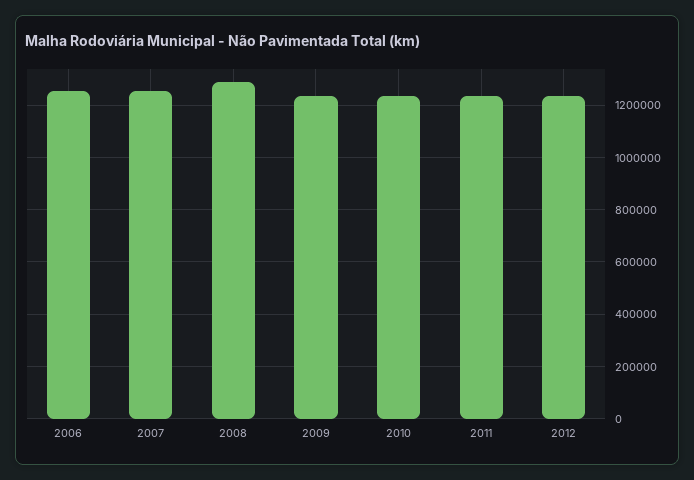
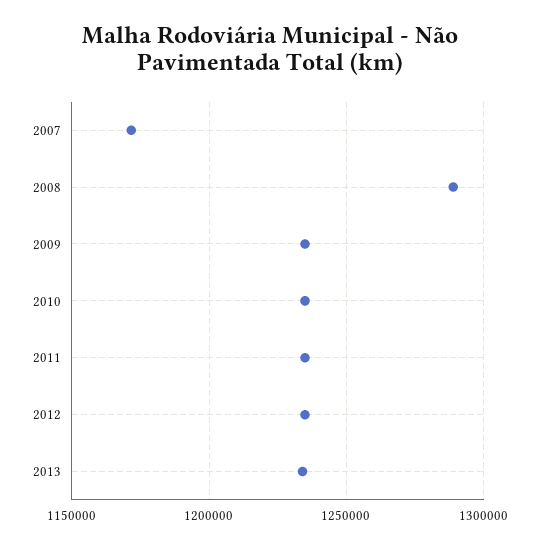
2006: 1250000 -> none
2007: 1250000 -> 1170000
2013: none -> 1235000

